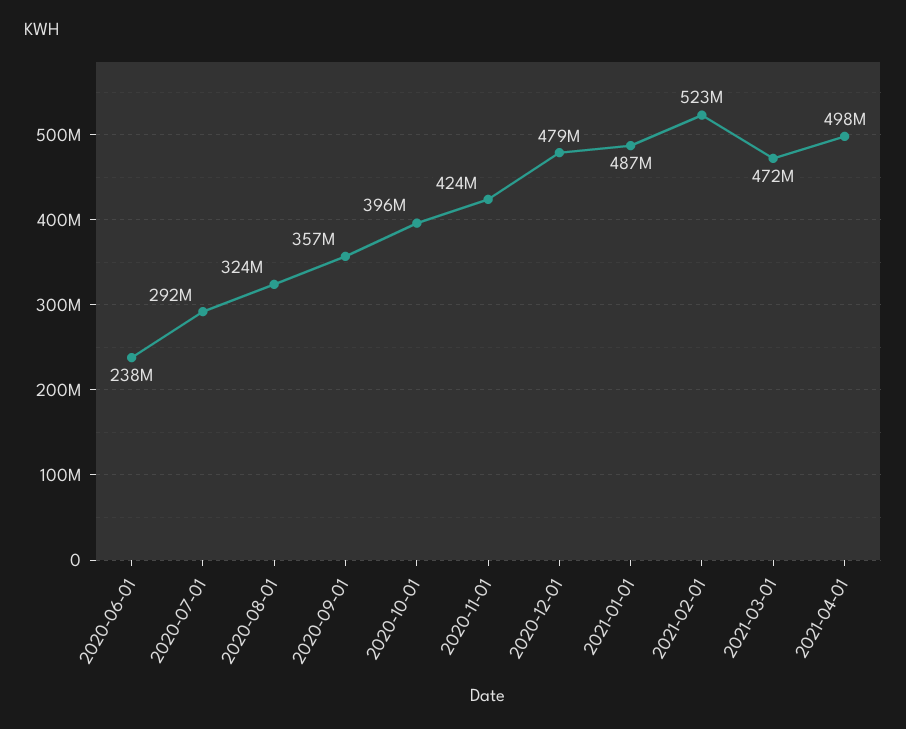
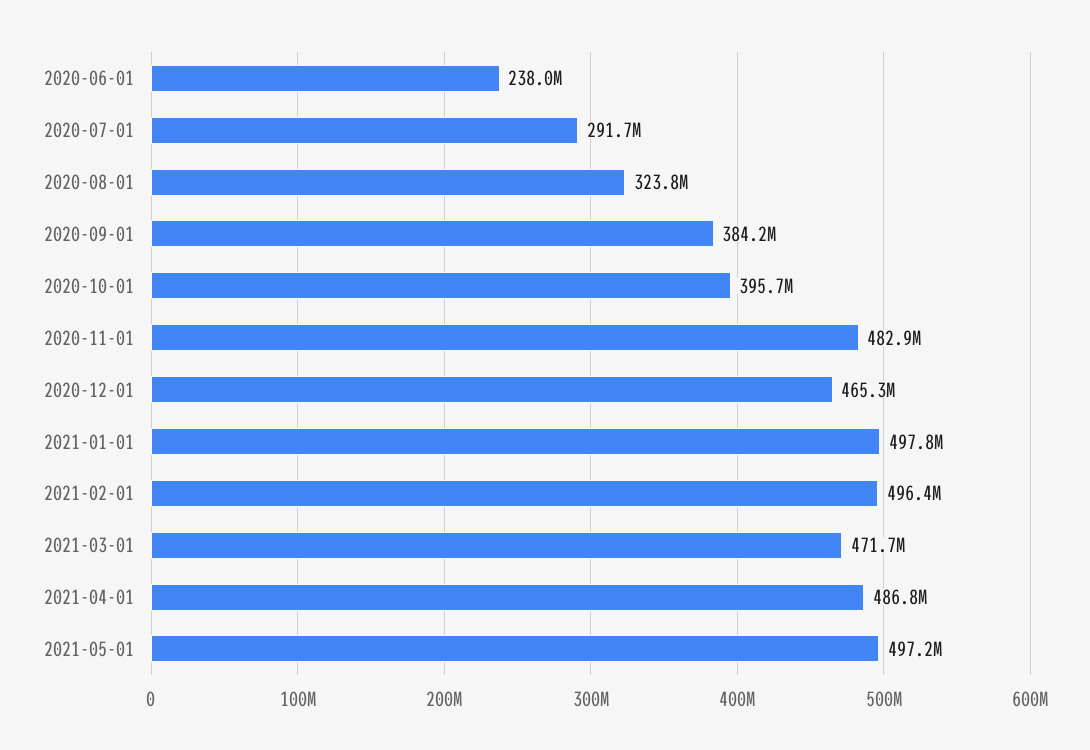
2020-09-01: 357000000 -> 384200000
2020-11-01: 424000000 -> 482900000
2020-12-01: 479000000 -> 465300000
2021-01-01: 487000000 -> 497800000
2021-02-01: 523000000 -> 496400000
2021-04-01: 498000000 -> 486800000
2021-05-01: none -> 497200000

